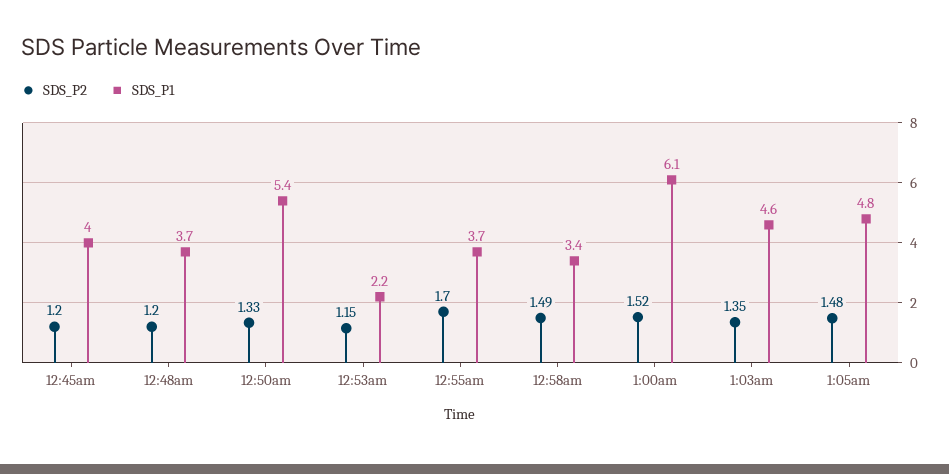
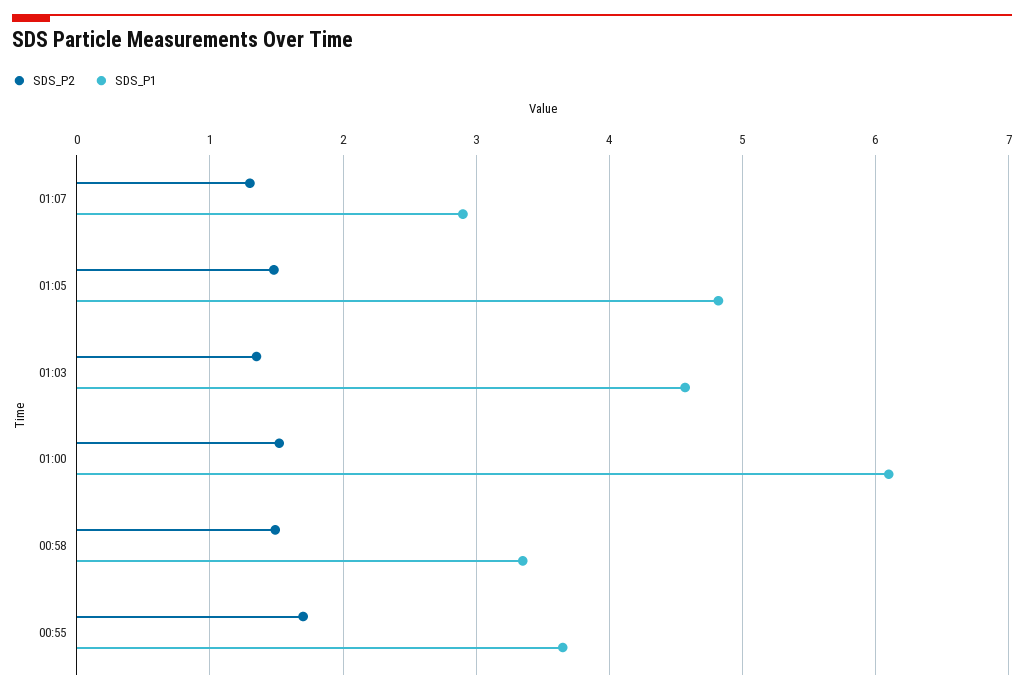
SDS_P2, 12:45am: 1.2 -> none
SDS_P1, 12:45am: 4 -> none
SDS_P2, 12:48am: 1.2 -> none
SDS_P1, 12:48am: 3.7 -> none
SDS_P2, 12:50am: 1.33 -> none
SDS_P1, 12:50am: 5.4 -> none
SDS_P2, 12:53am: 1.15 -> none
SDS_P1, 12:53am: 2.2 -> none
SDS_P2, 01:07: none -> 1.3
SDS_P1, 01:07: none -> 2.9

